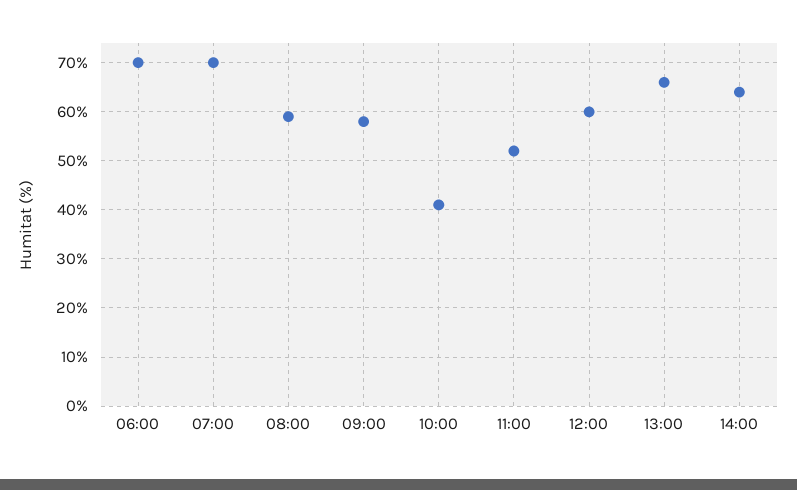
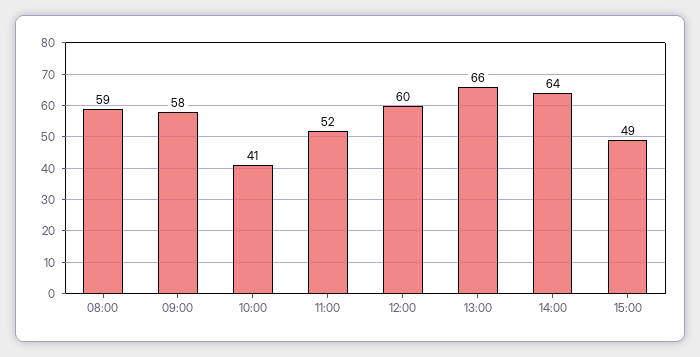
06:00: 70 -> none
07:00: 70 -> none
15:00: none -> 49

